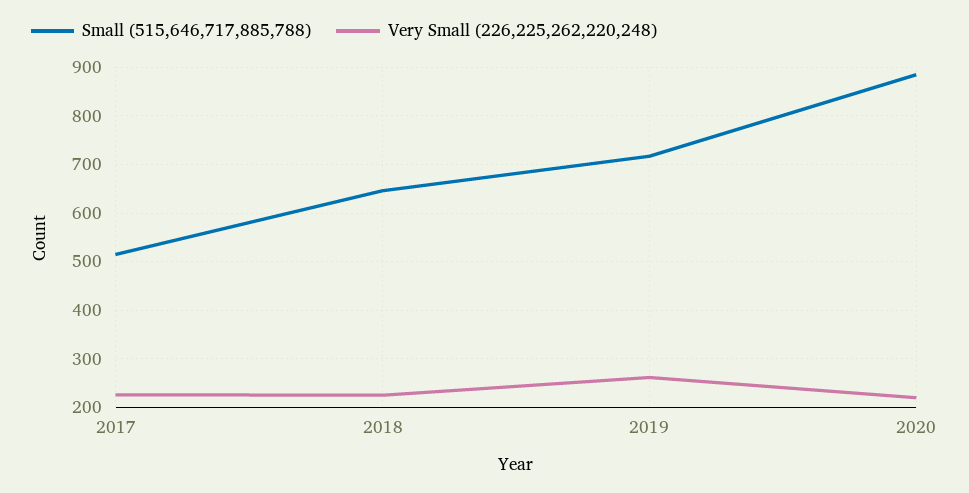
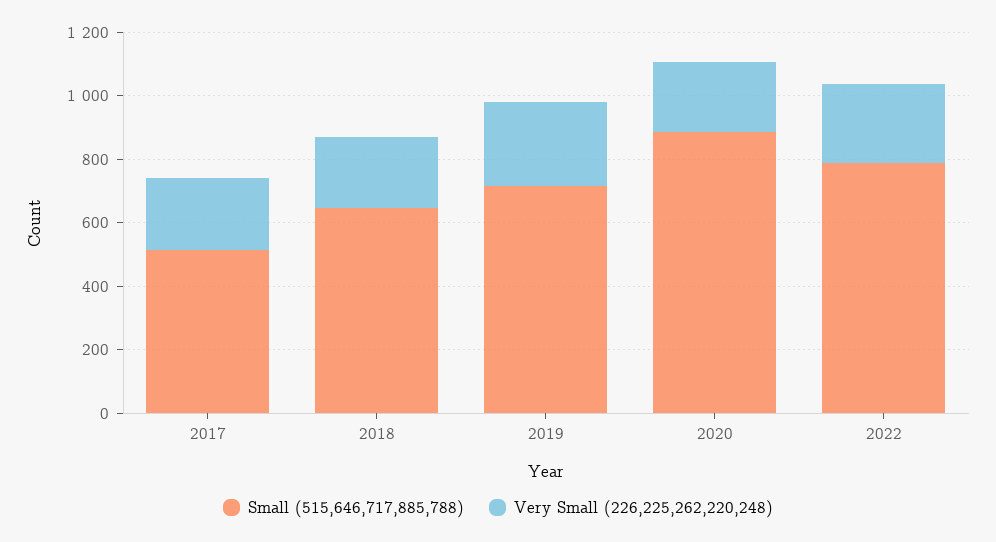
Small (515,646,717,885,788), 2022: none -> 800
Very Small (226,225,262,220,248), 2022: none -> 250

